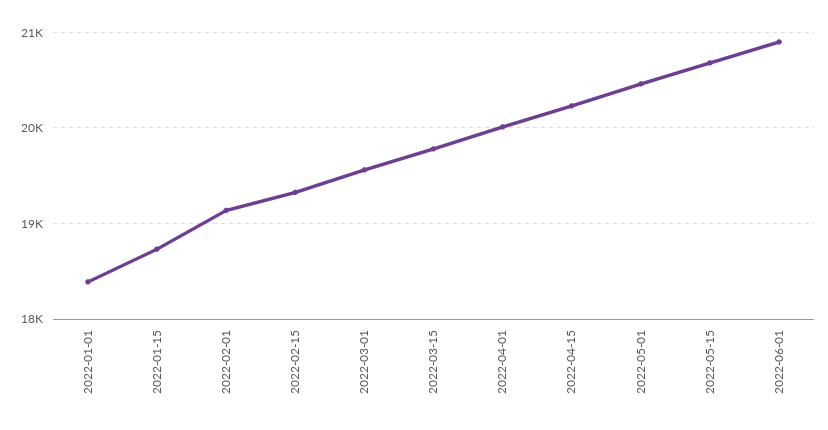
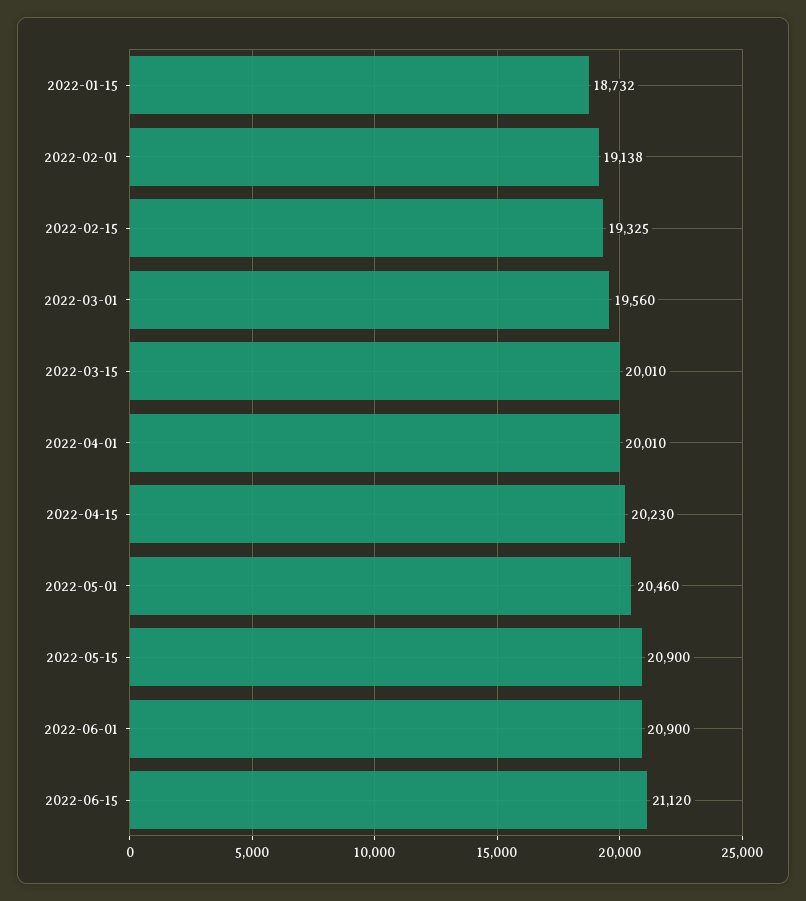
2022-01-01: 18400 -> none
2022-03-15: 19800 -> 20010
2022-05-15: 20700 -> 20900
2022-06-15: none -> 21120

